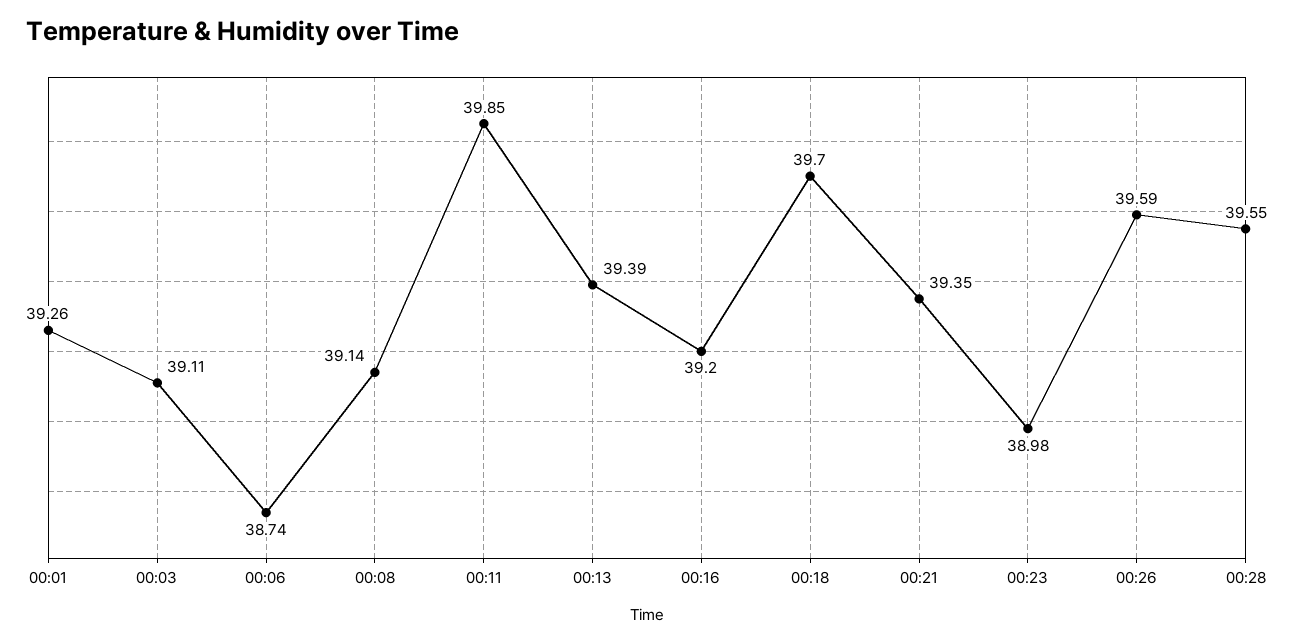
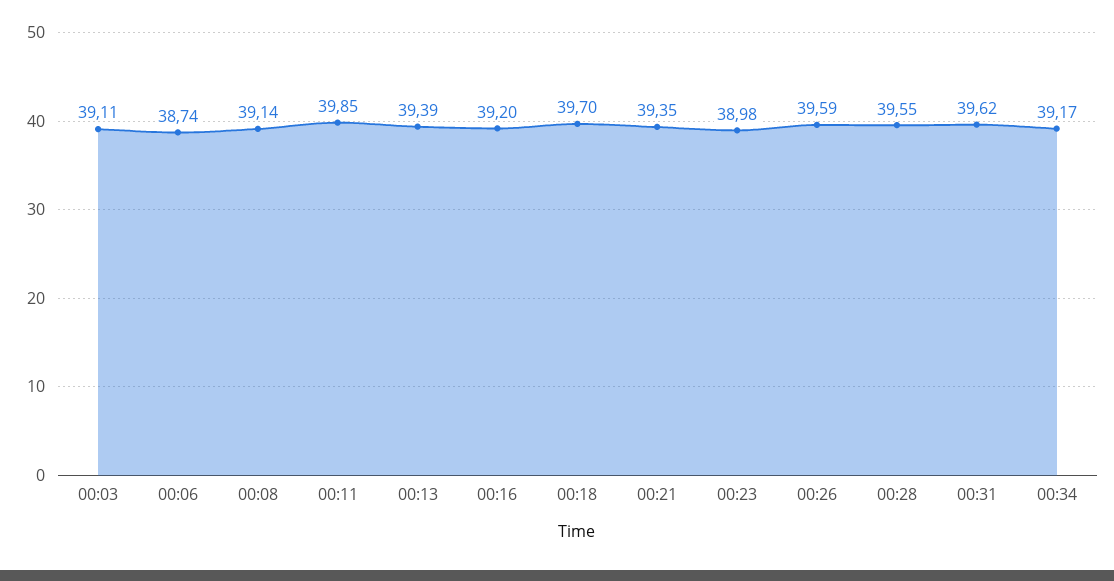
00:01: 39.26 -> none
00:31: none -> 39.62
00:34: none -> 39.17

